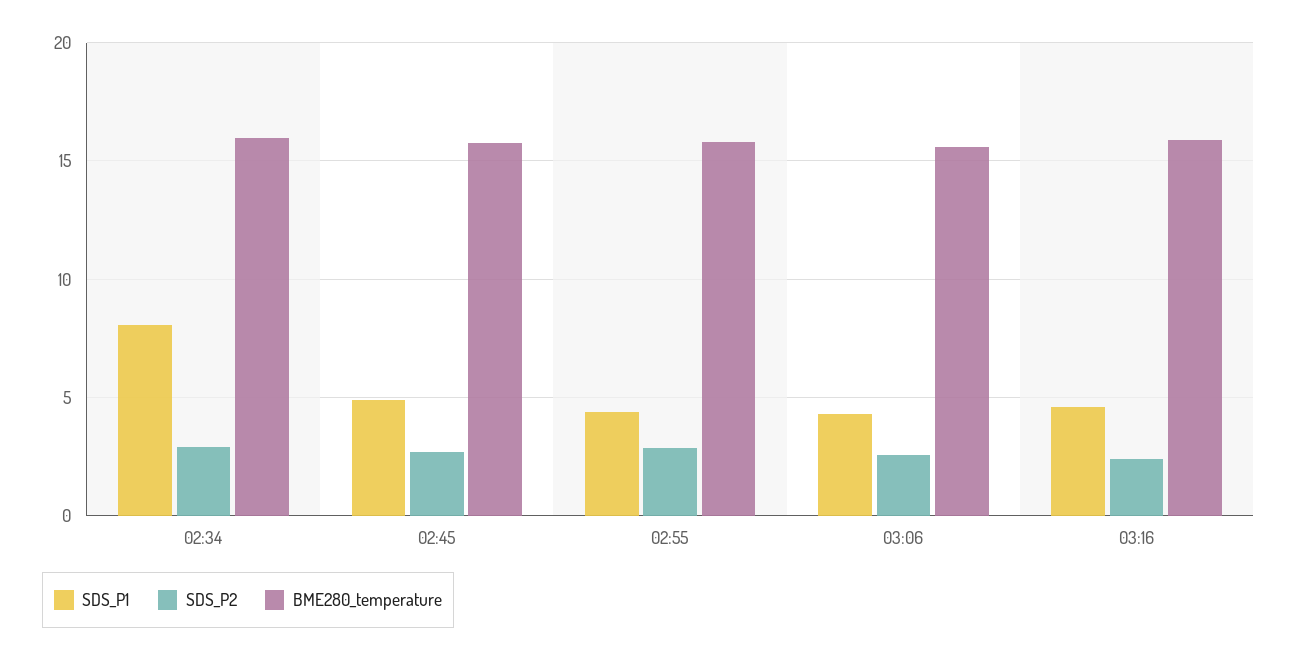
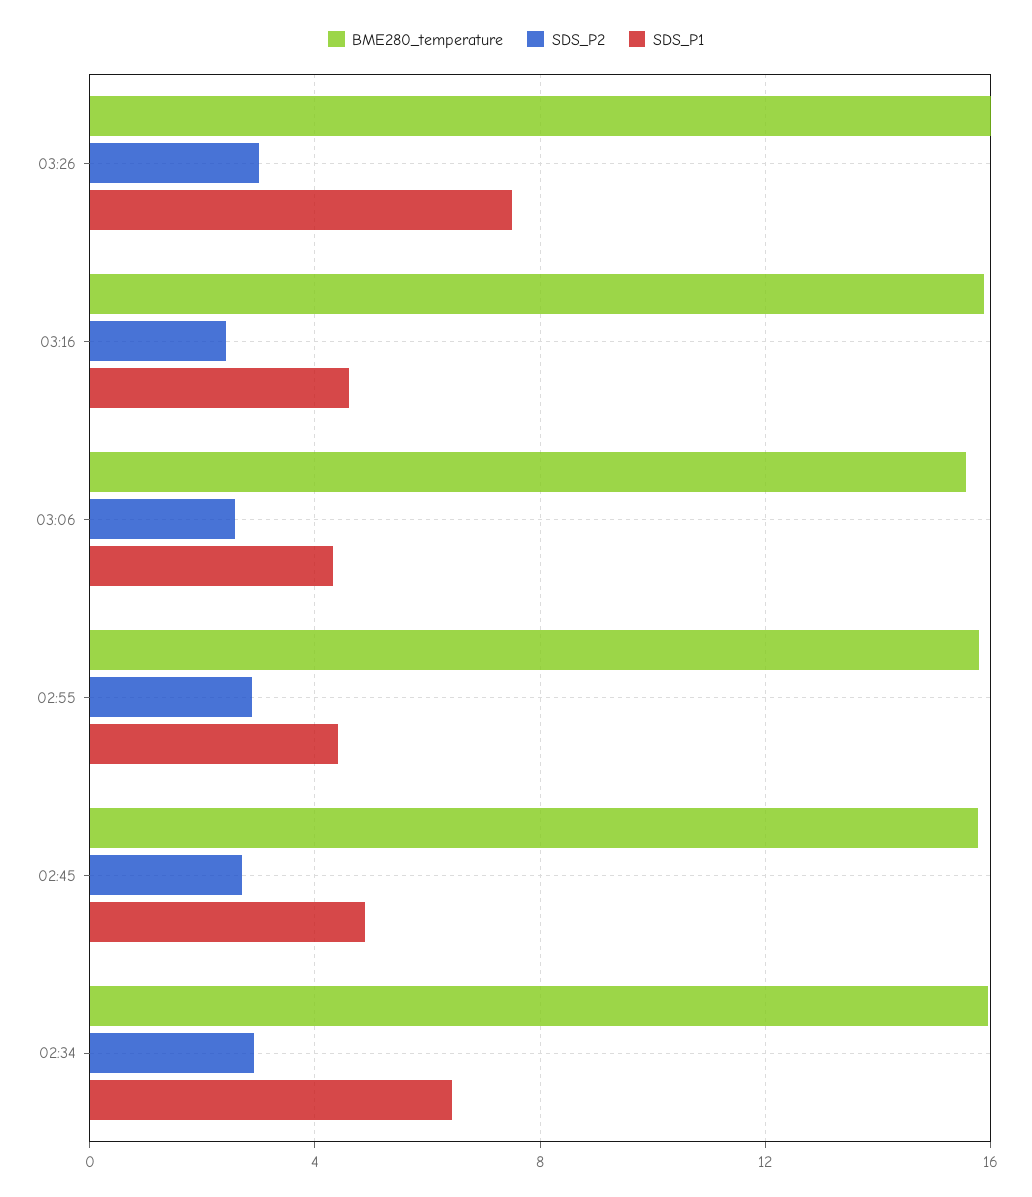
SDS_P1, 02:34: 8 -> 6.5
BME280_temperature, 03:26: none -> 16
SDS_P2, 03:26: none -> 3
SDS_P1, 03:26: none -> 7.5

